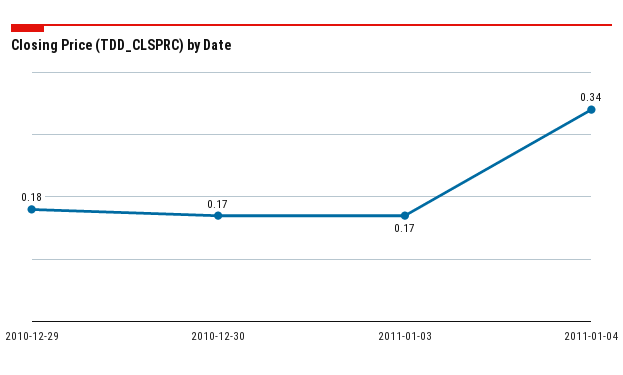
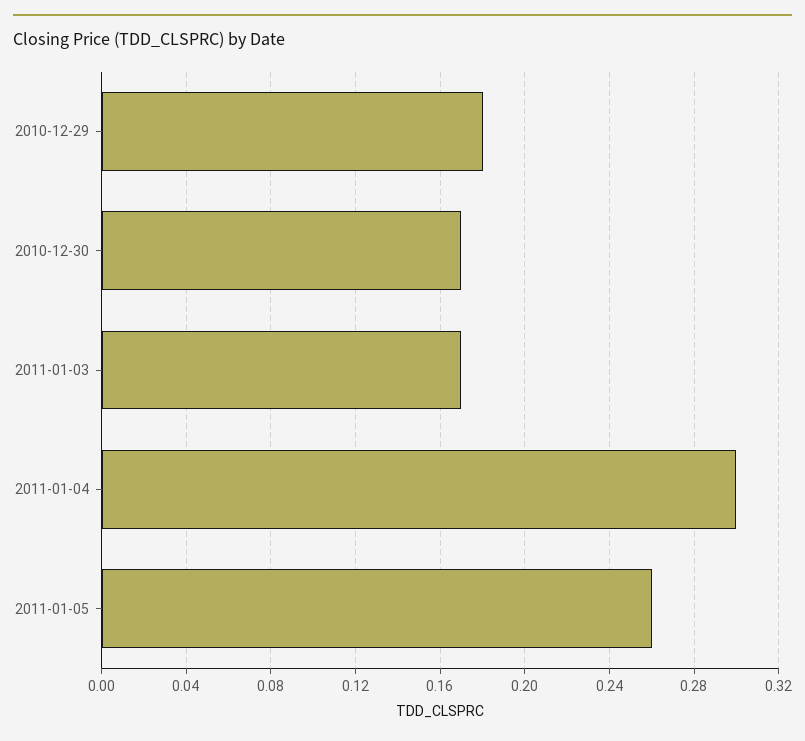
2011-01-04: 0.34 -> 0.3
2011-01-05: none -> 0.26

